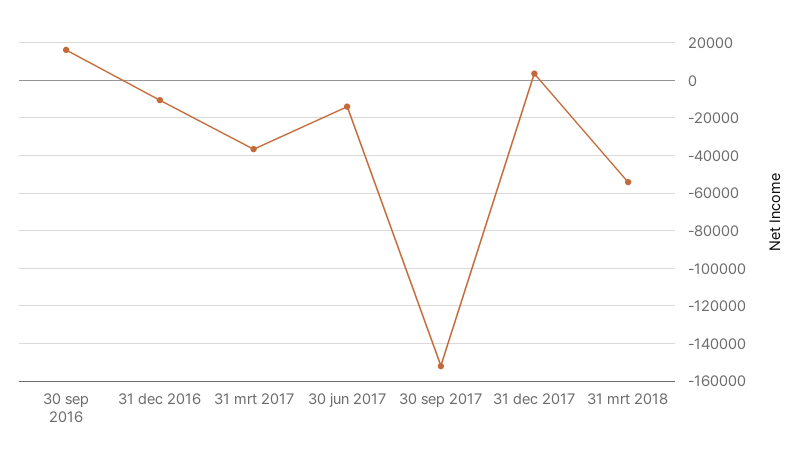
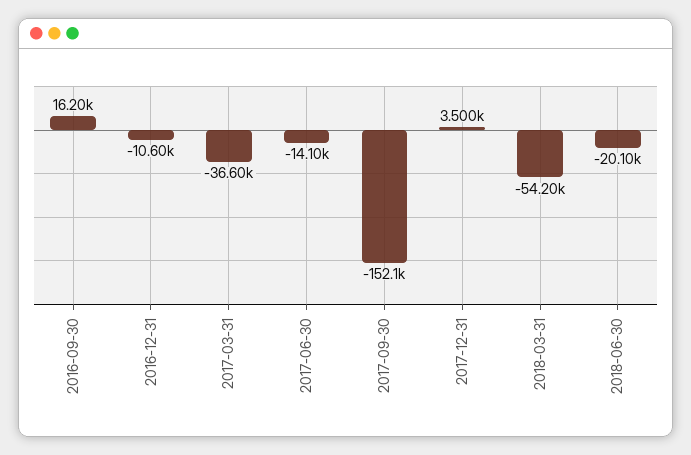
2018-06-30: none -> -20100

